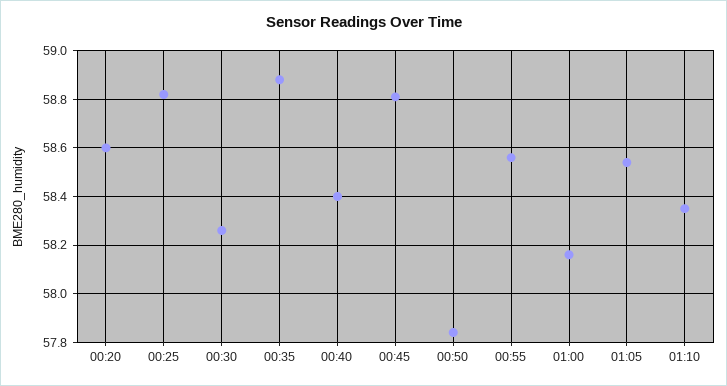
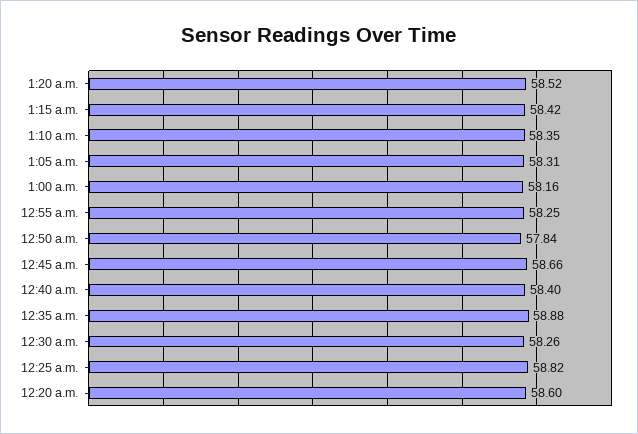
00:45: 58.8 -> 58.66
00:55: 58.55 -> 58.25
01:05: 58.55 -> 58.31
1:20 a.m.: none -> 58.52
1:15 a.m.: none -> 58.42

